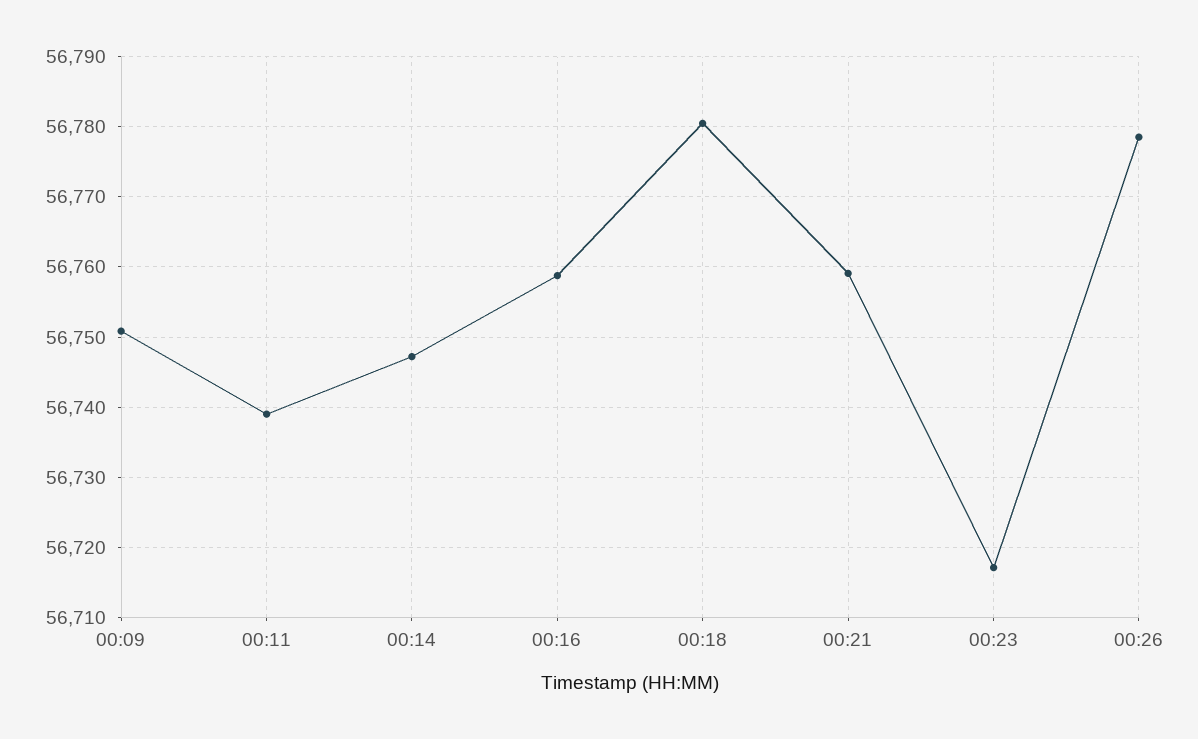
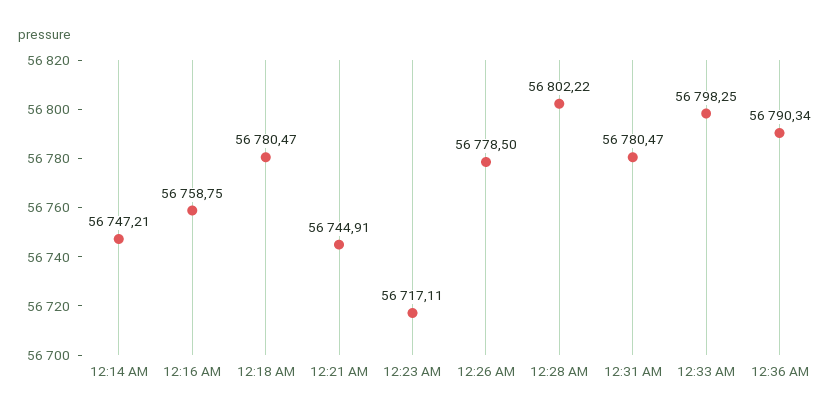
00:09: 56751 -> none
00:11: 56739 -> none
00:21: 56759 -> 56744.91
12:28 AM: none -> 56802.22
12:31 AM: none -> 56780.47
12:33 AM: none -> 56798.25
12:36 AM: none -> 56790.34

